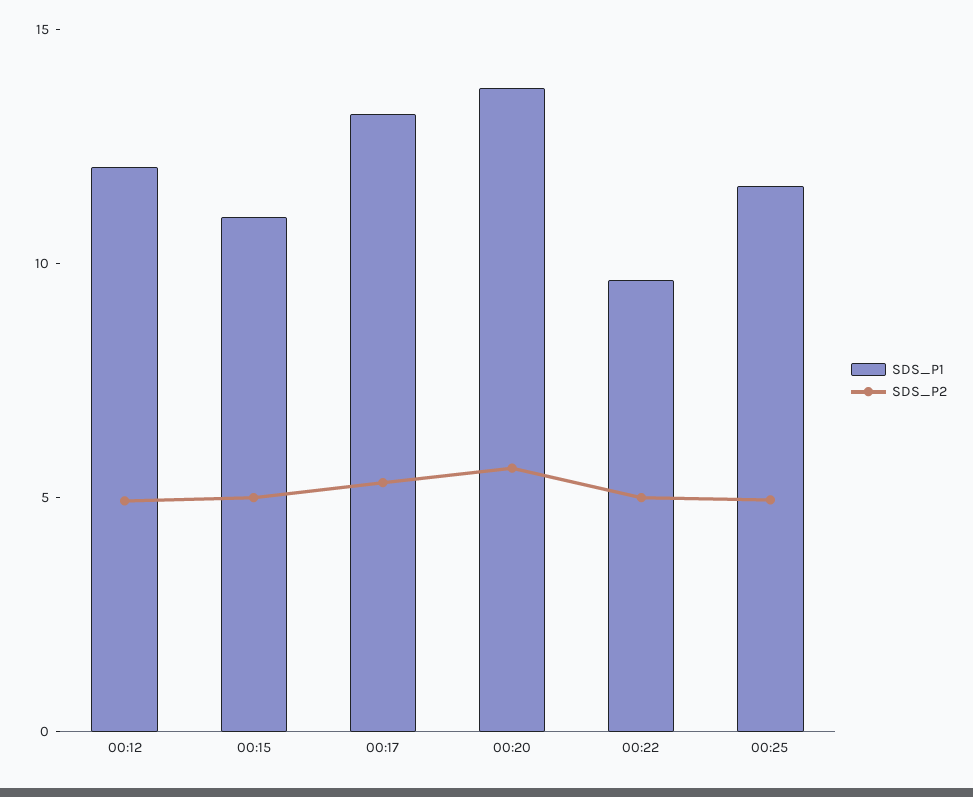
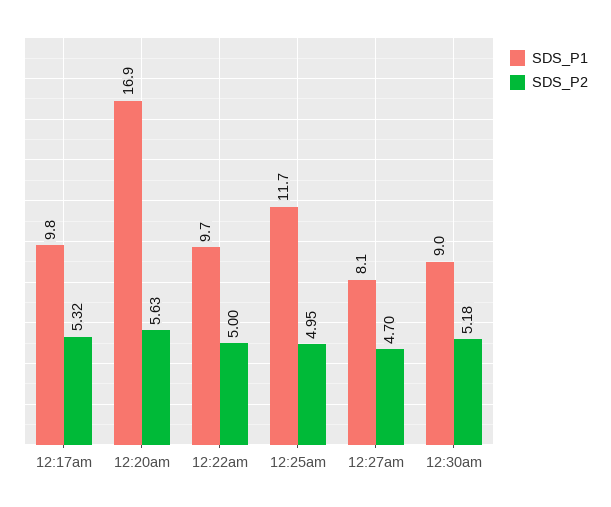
SDS_P1, 00:12: 12 -> none
SDS_P2, 00:12: 5 -> none
SDS_P1, 00:15: 11 -> none
SDS_P2, 00:15: 5 -> none
SDS_P1, 00:17: 13 -> 9.8
SDS_P1, 00:20: 14 -> 16.9
SDS_P1, 12:27am: none -> 8.1
SDS_P2, 12:27am: none -> 4.7
SDS_P1, 12:30am: none -> 9
SDS_P2, 12:30am: none -> 5.18

